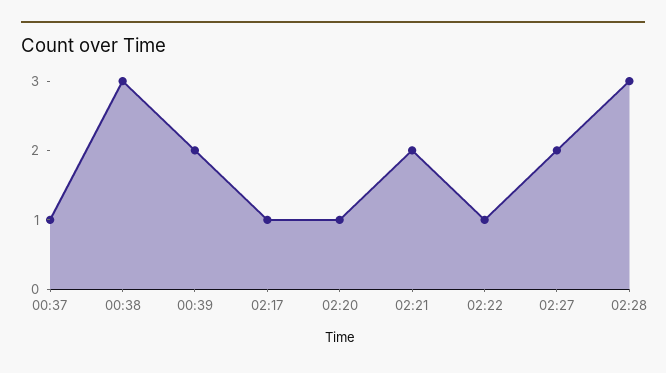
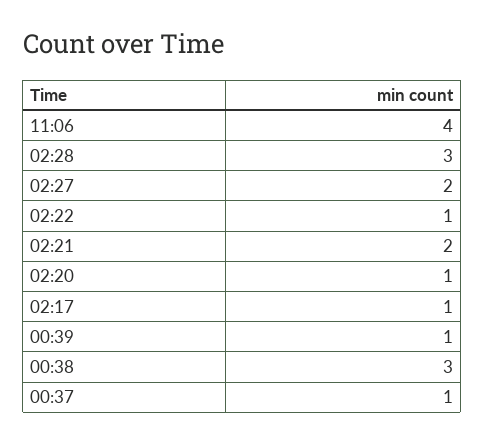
00:39: 2 -> 1
11:06: none -> 4

